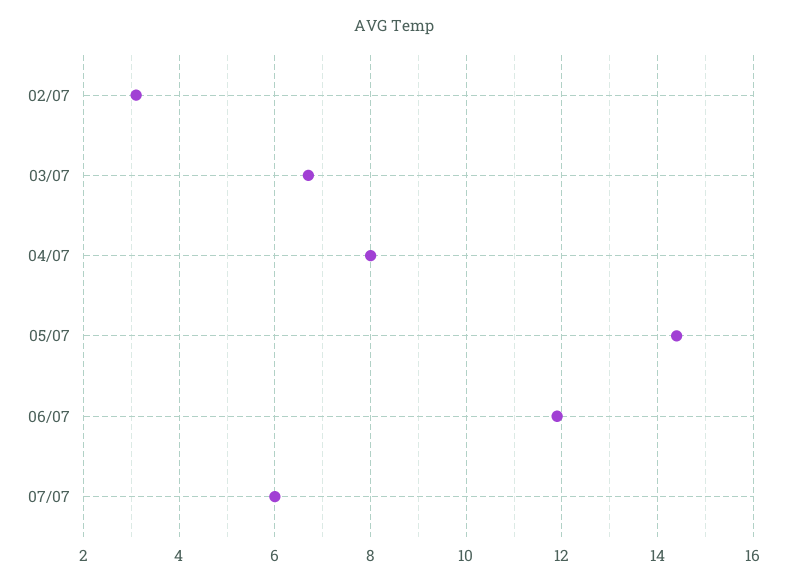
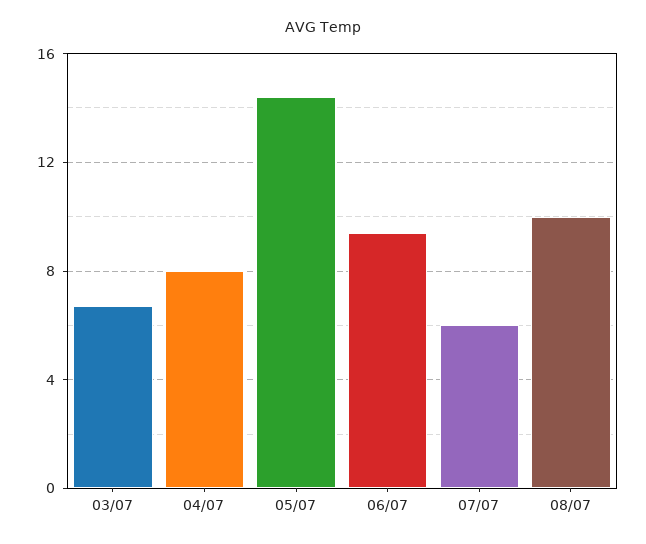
02/07: 3 -> none
06/07: 12 -> 9.5
08/07: none -> 10

